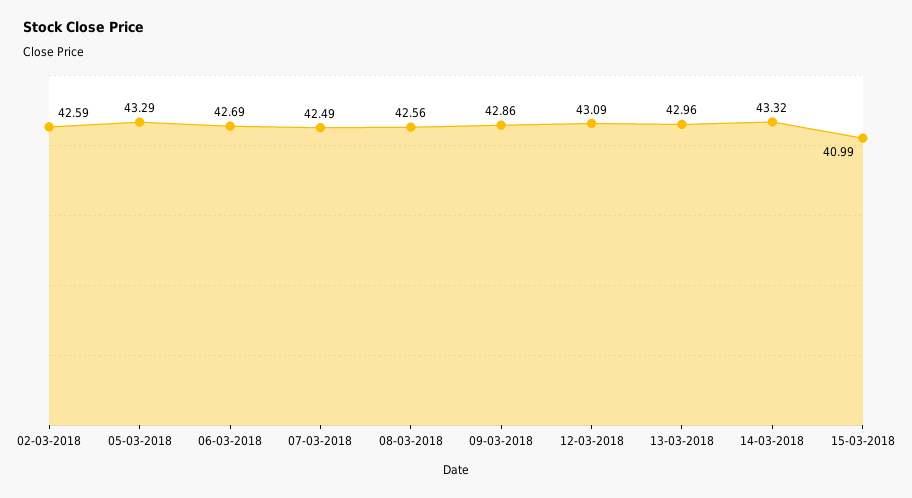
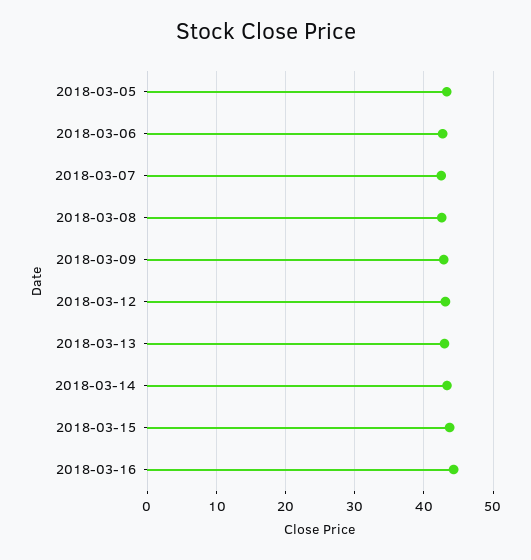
02-03-2018: 42.59 -> none
15-03-2018: 40.99 -> 44
2018-03-16: none -> 44

